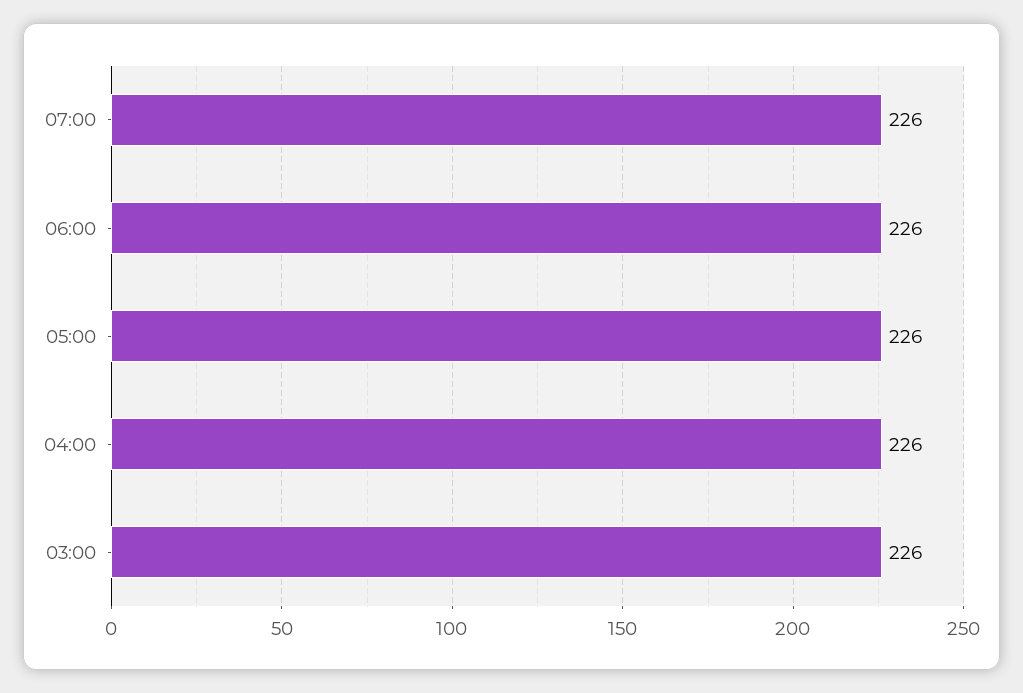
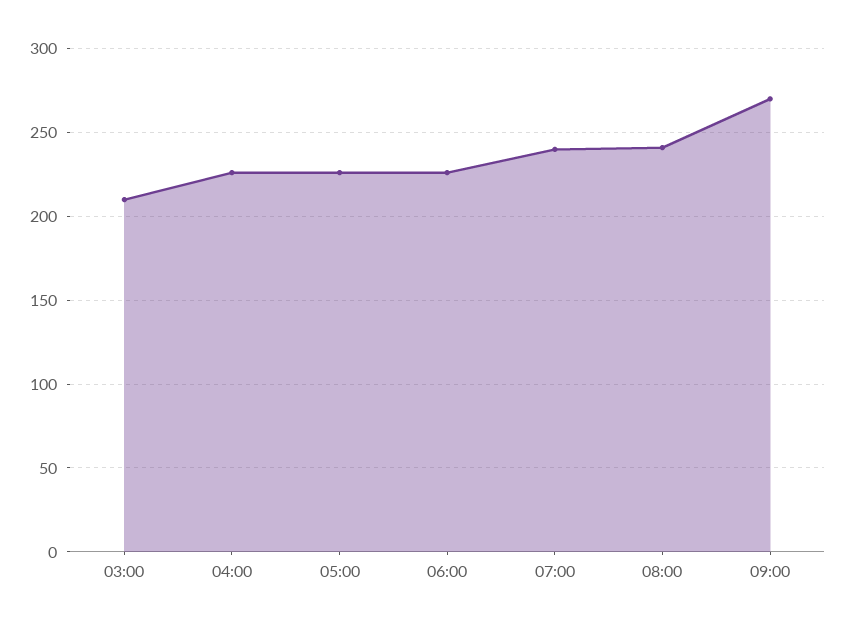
07:00: 226 -> 240
03:00: 226 -> 210
08:00: none -> 240
09:00: none -> 270

